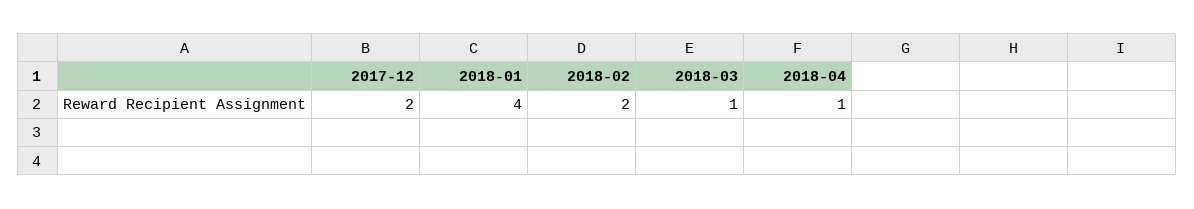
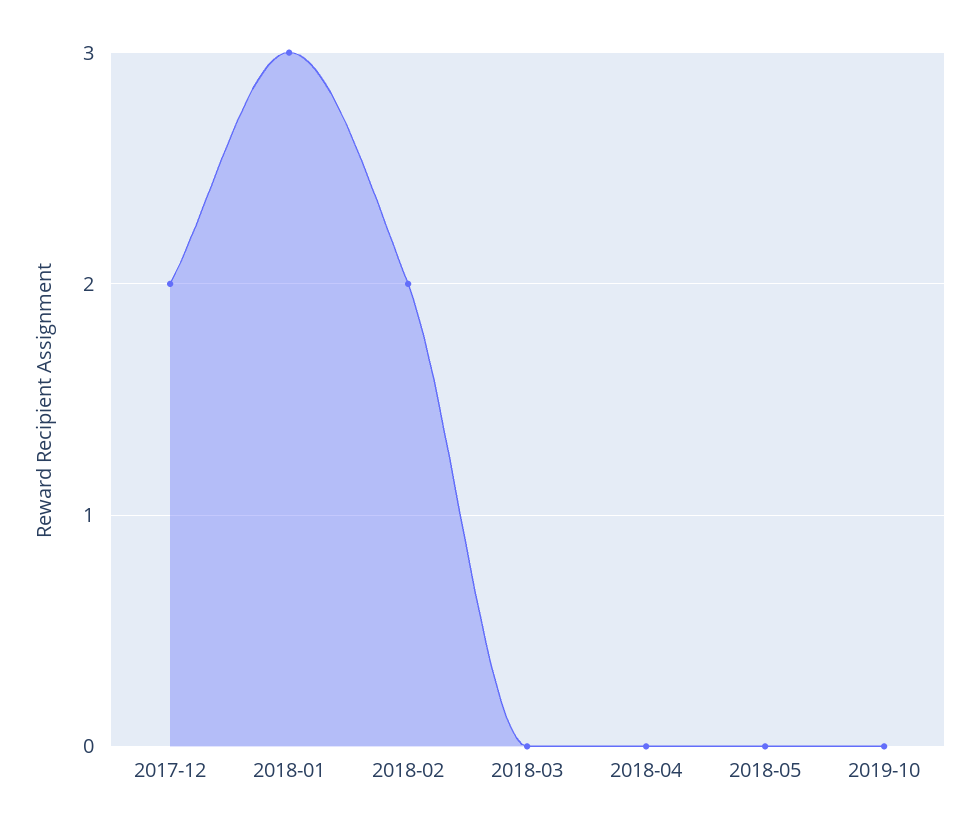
2018-01: 4 -> 3
2018-03: 1 -> 0
2018-04: 1 -> 0
2018-05: none -> 0
2019-10: none -> 0

